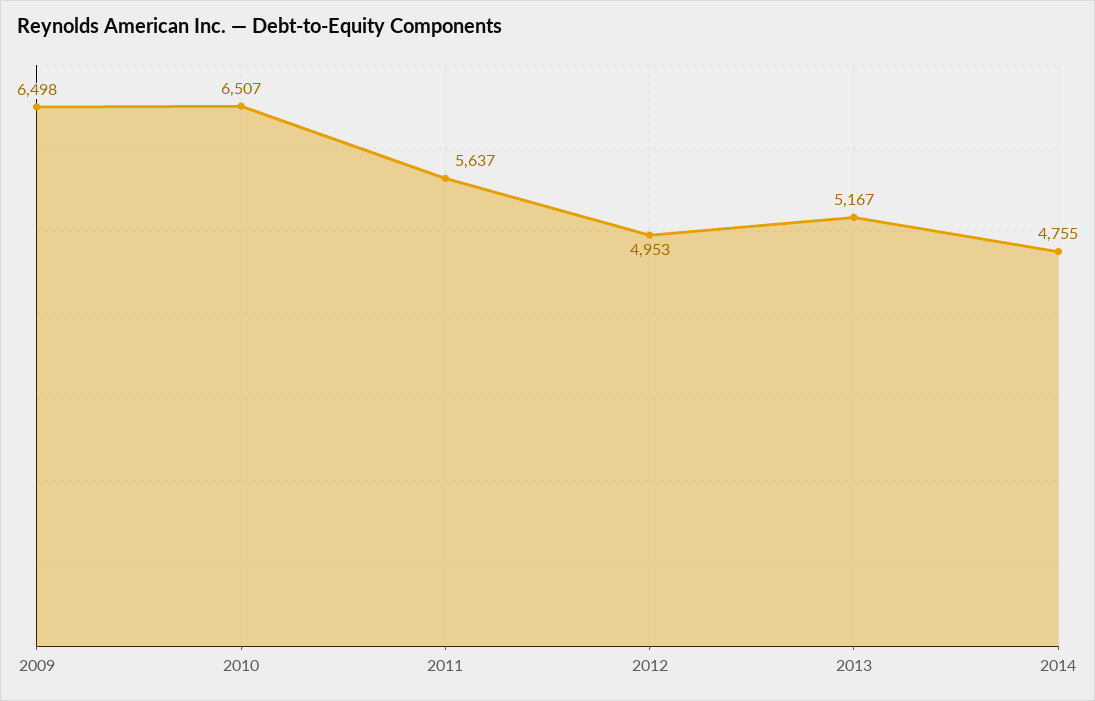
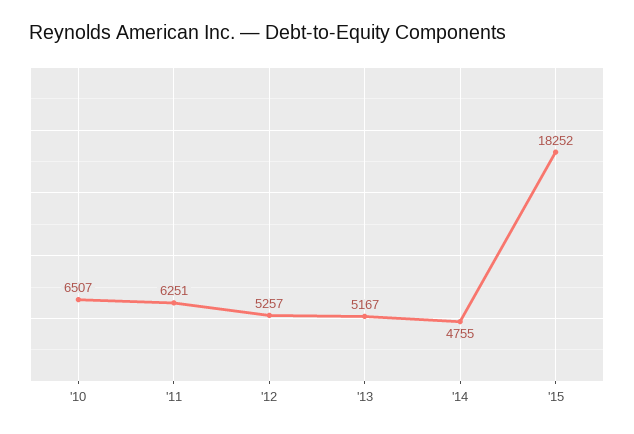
2009: 6498 -> none
2011: 5637 -> 6251
2012: 4953 -> 5257
'15: none -> 18252

